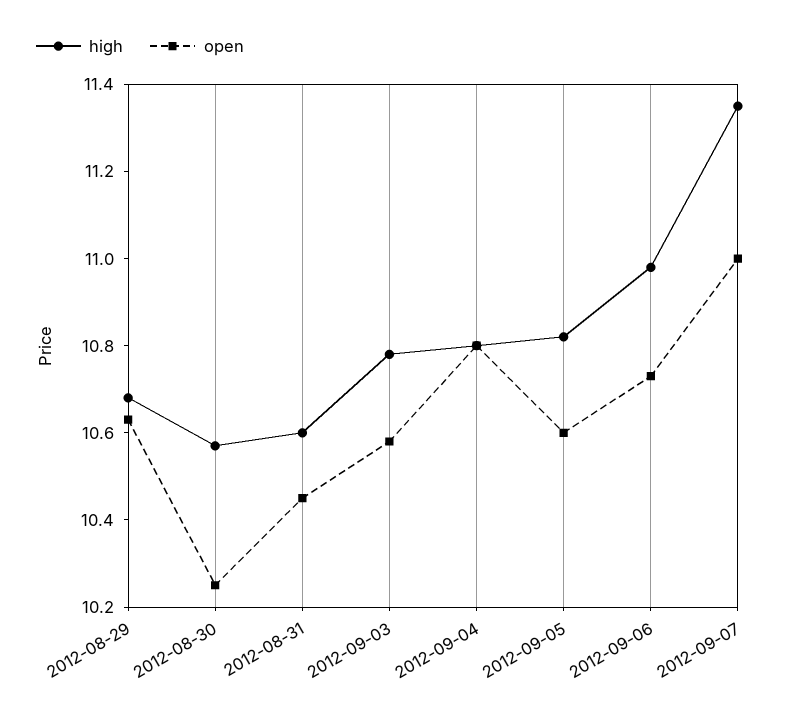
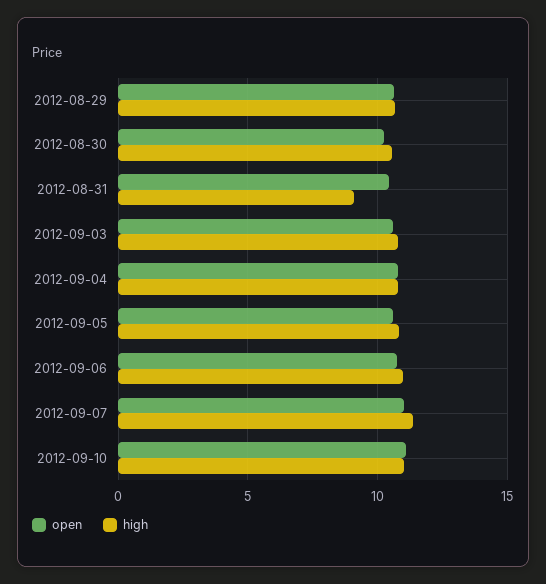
high, 2012-08-31: 10.6 -> 9
open, 2012-09-10: none -> 11
high, 2012-09-10: none -> 11

